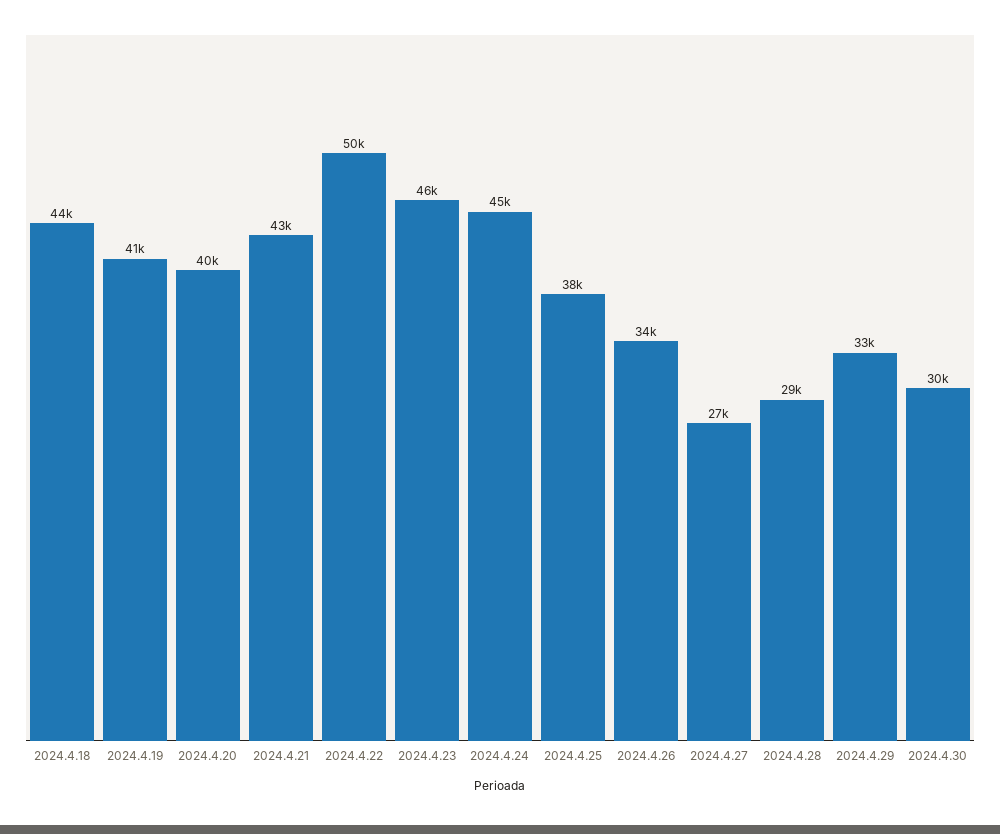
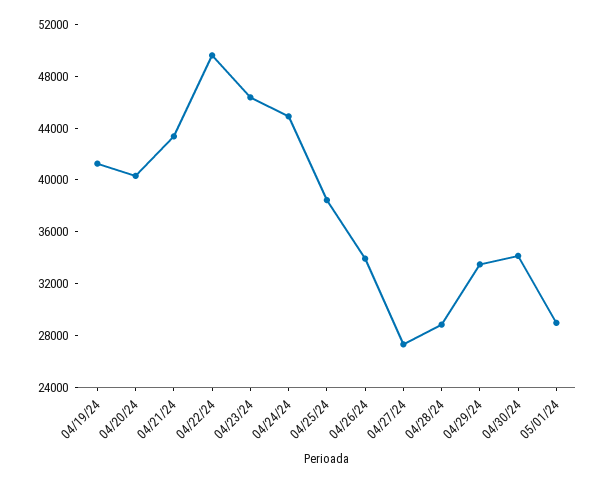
2024.4.18: 44000 -> none
2024.4.30: 30000 -> 34000
05/01/24: none -> 29000

